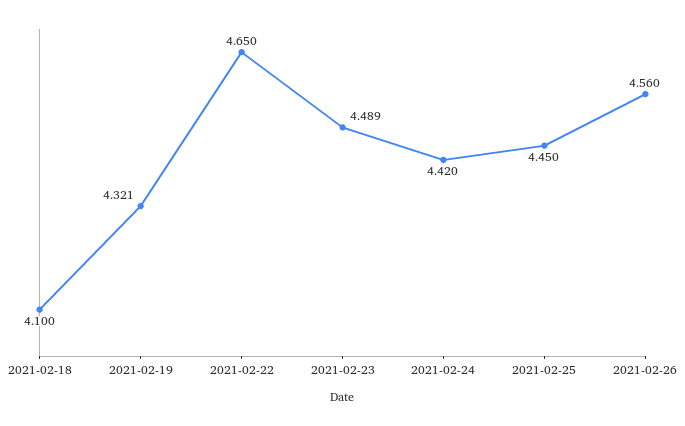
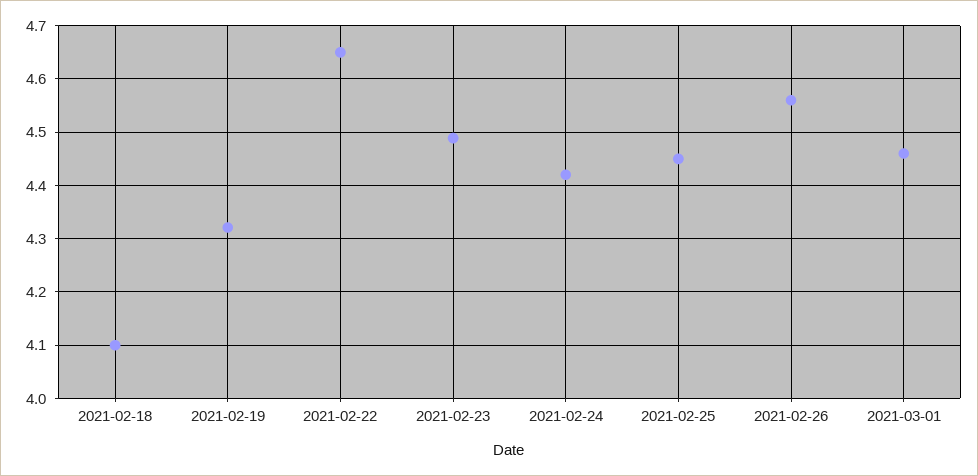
2021-03-01: none -> 4.46

